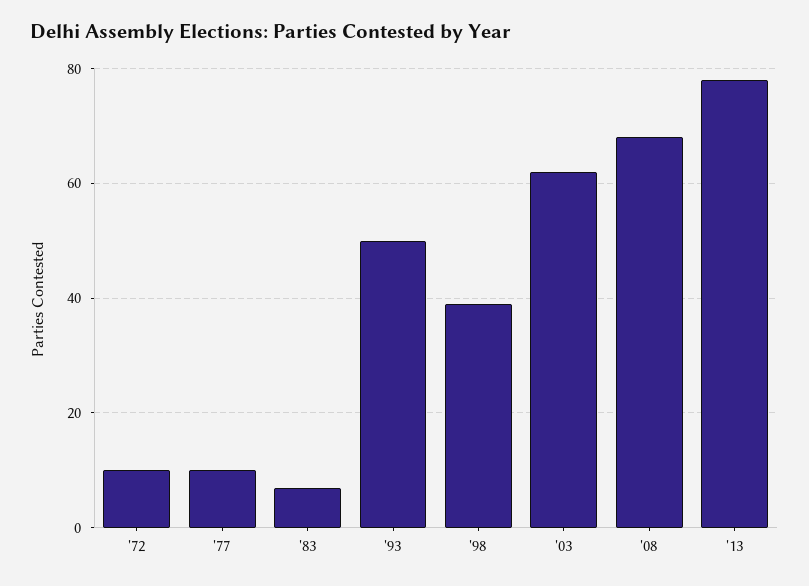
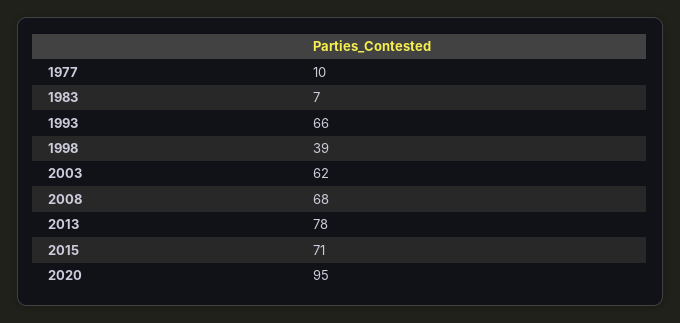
'72: 10 -> none
'93: 50 -> 66
2015: none -> 71
2020: none -> 95

